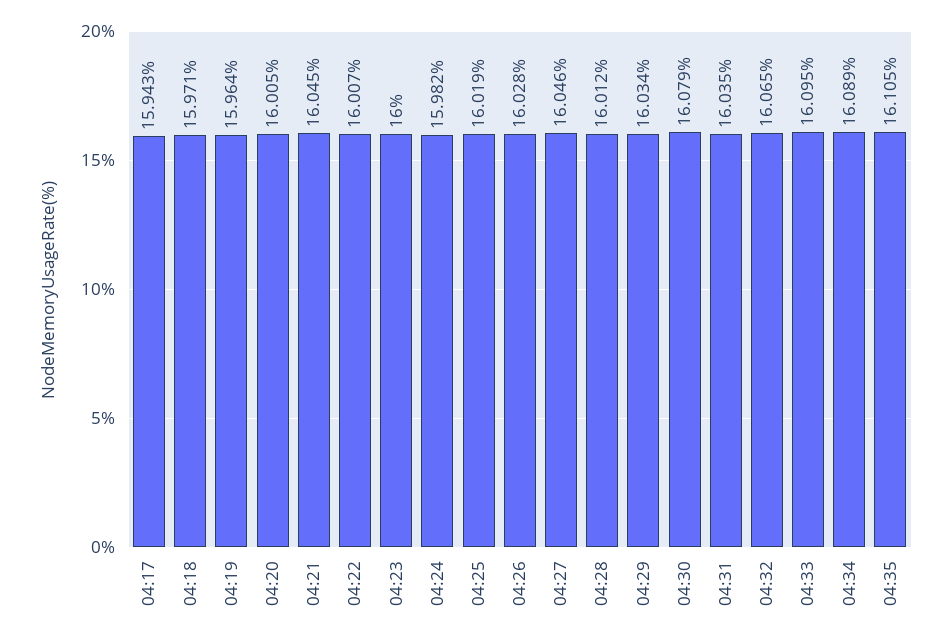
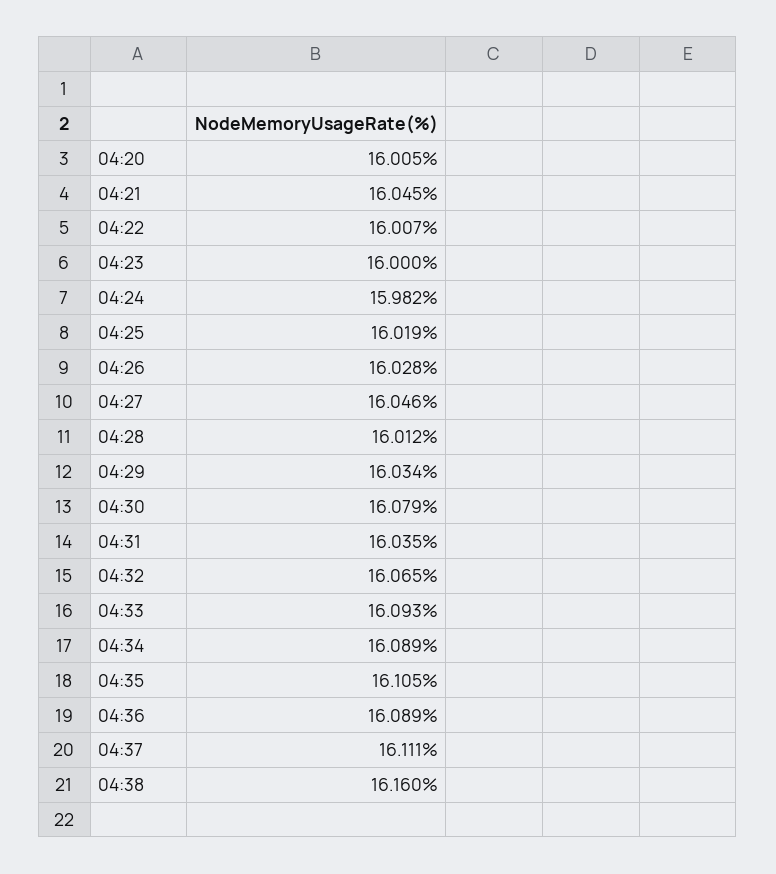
04:17: 15.943 -> none
04:18: 15.971 -> none
04:19: 15.964 -> none
04:33: 16.095 -> 16.093
04:36: none -> 16.089
04:37: none -> 16.111
04:38: none -> 16.16

